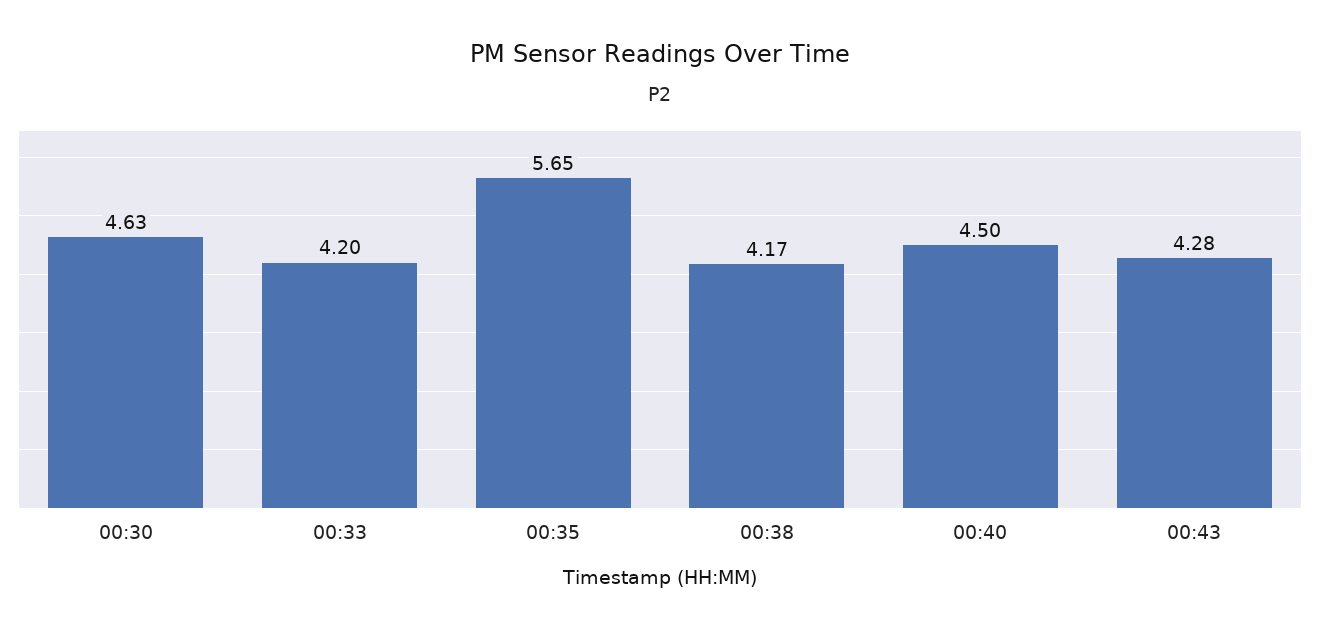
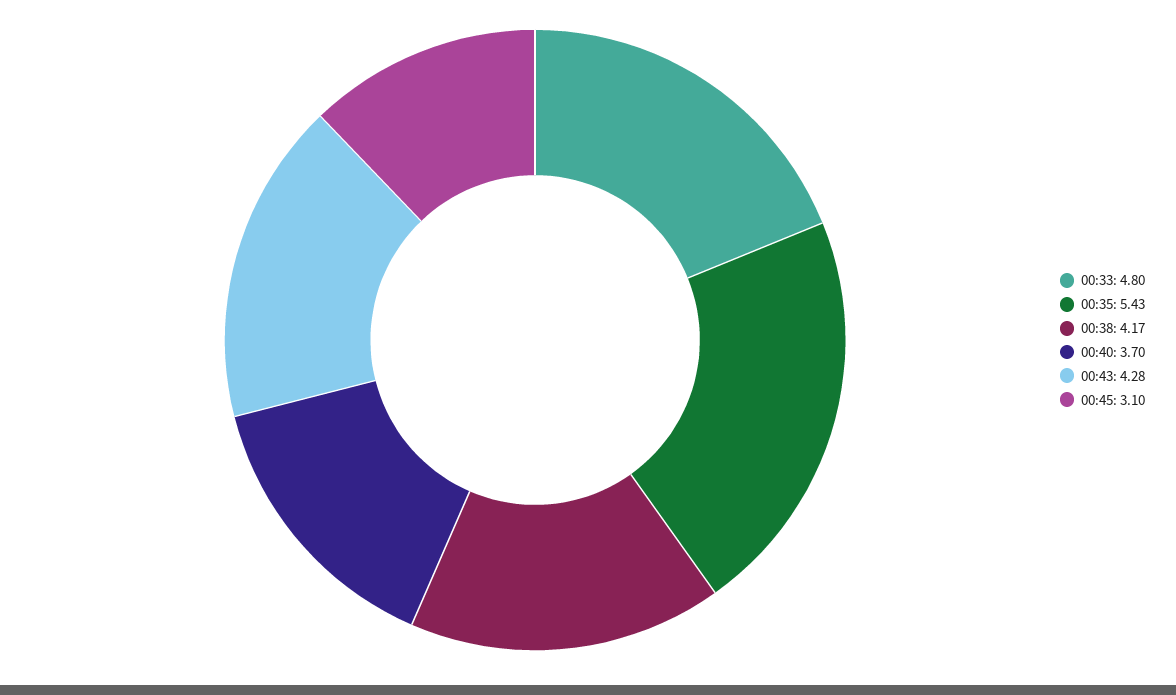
00:30: 4.63 -> none
00:33: 4.2 -> 4.8
00:35: 5.65 -> 5.43
00:40: 4.5 -> 3.7
00:45: none -> 3.1

